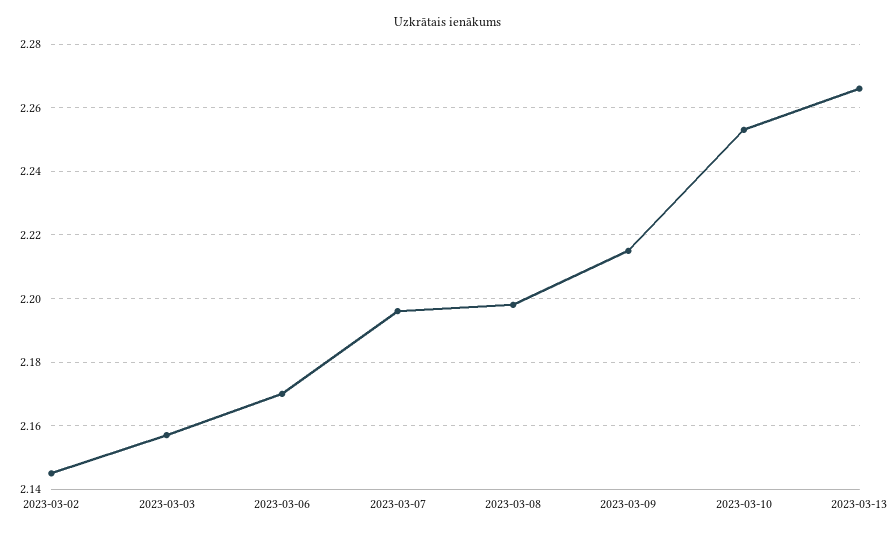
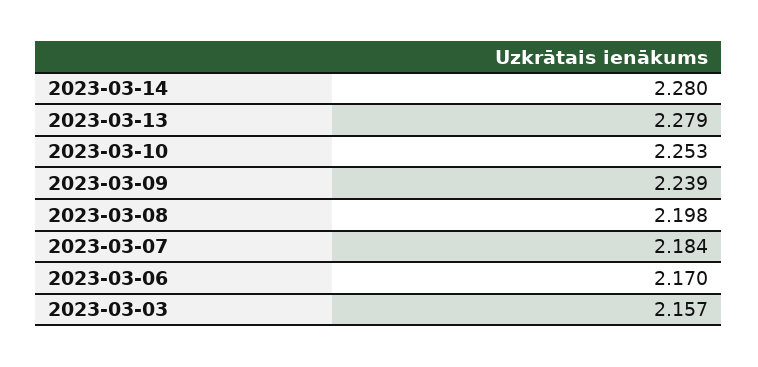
2023-03-02: 2.145 -> none
2023-03-07: 2.195 -> 2.184
2023-03-09: 2.215 -> 2.239
2023-03-13: 2.265 -> 2.279
2023-03-14: none -> 2.28

